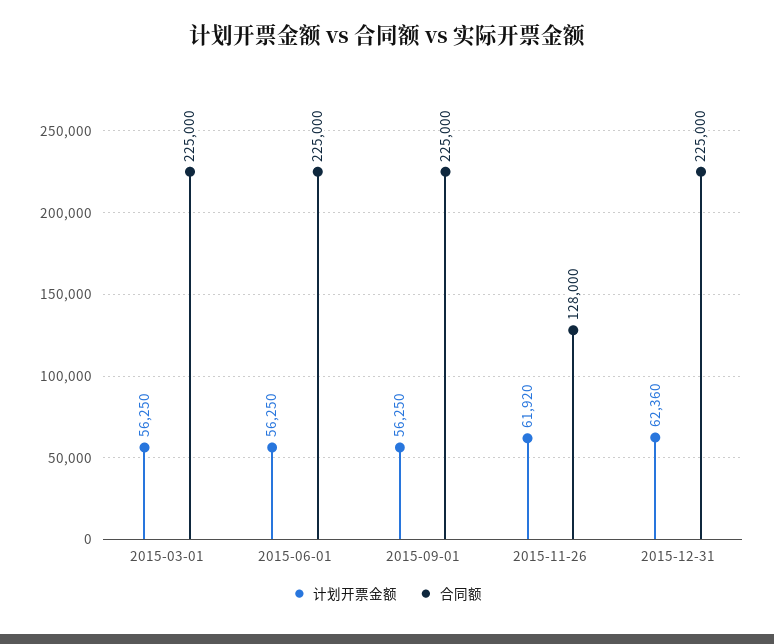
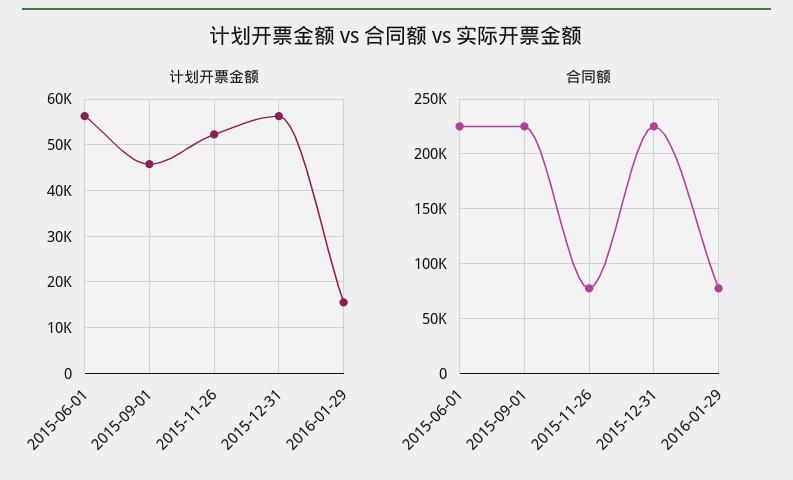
计划开票金额, 2015-03-01: 56250 -> none
合同额, 2015-03-01: 225000 -> none
计划开票金额, 2015-09-01: 56250 -> 46000
计划开票金额, 2015-11-26: 61920 -> 52000
合同额, 2015-11-26: 128000 -> 80000
计划开票金额, 2015-12-31: 62360 -> 56000
计划开票金额, 2016-01-29: none -> 16000
合同额, 2016-01-29: none -> 80000

